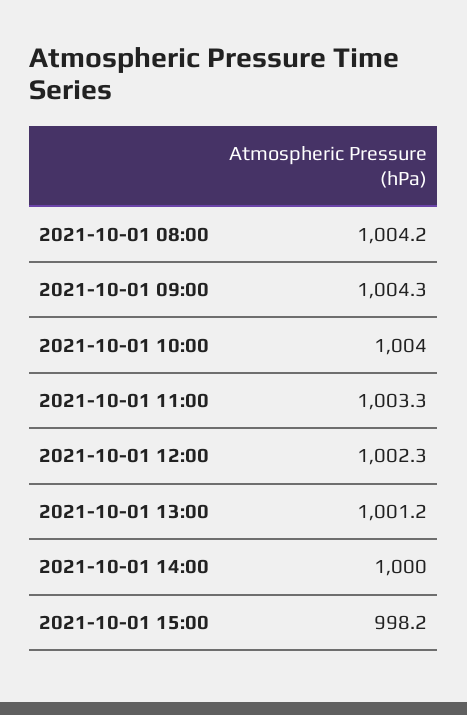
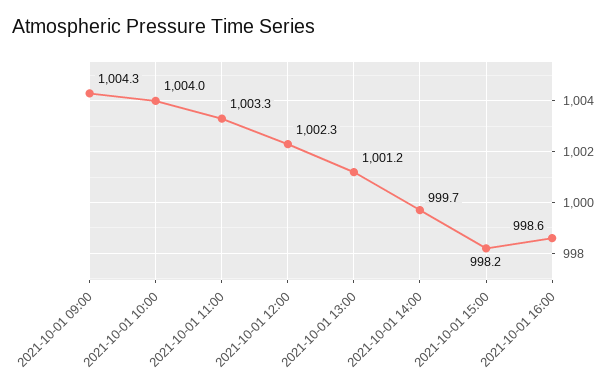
2021-10-01 08:00: 1004.2 -> none
2021-10-01 14:00: 1000 -> 999.7
2021-10-01 16:00: none -> 998.6

